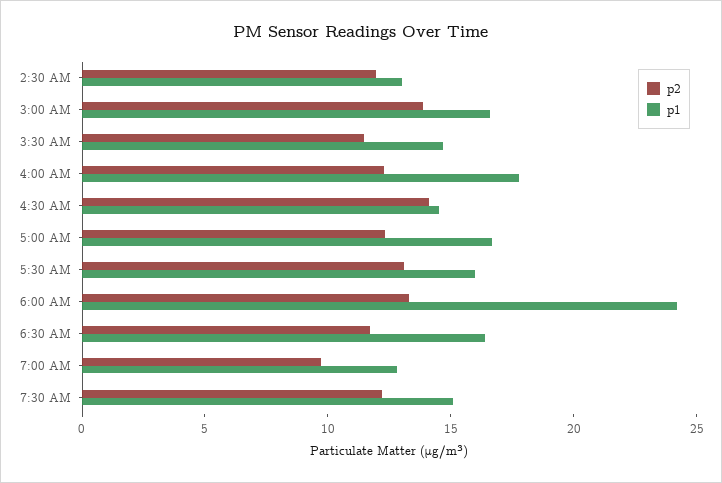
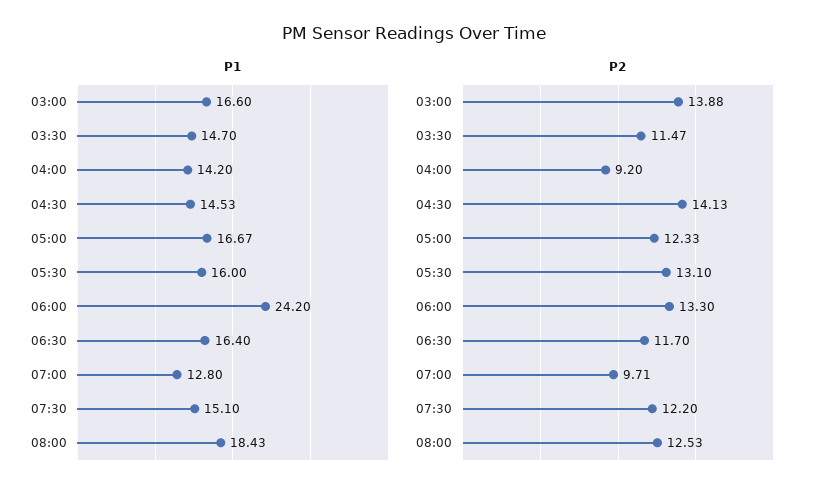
p2, 2:30 AM: 12 -> none
p1, 2:30 AM: 13 -> none
p2, 4:00 AM: 12 -> 9.2
p1, 4:00 AM: 18 -> 14.2
p1, 08:00: none -> 18.43
p2, 08:00: none -> 12.53

